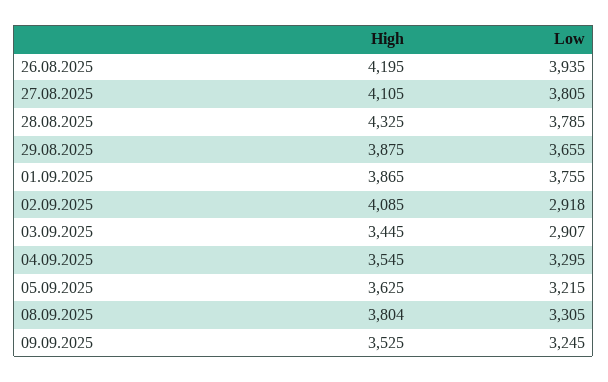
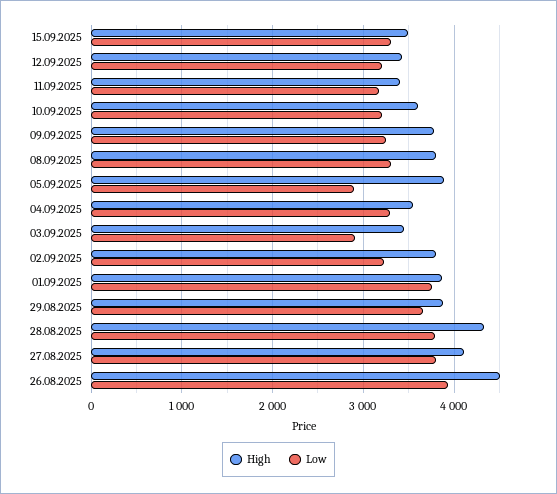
High, 26.08.2025: 4195 -> 4500
High, 02.09.2025: 4085 -> 3800
Low, 02.09.2025: 2918 -> 3200
High, 05.09.2025: 3625 -> 3900
Low, 05.09.2025: 3215 -> 2900
High, 09.09.2025: 3525 -> 3800
High, 15.09.2025: none -> 3500
Low, 15.09.2025: none -> 3300
High, 12.09.2025: none -> 3400
Low, 12.09.2025: none -> 3200
High, 11.09.2025: none -> 3400
Low, 11.09.2025: none -> 3200
High, 10.09.2025: none -> 3600
Low, 10.09.2025: none -> 3200

